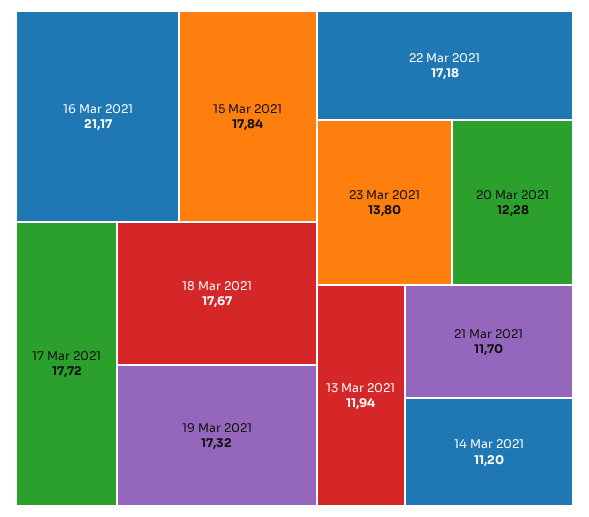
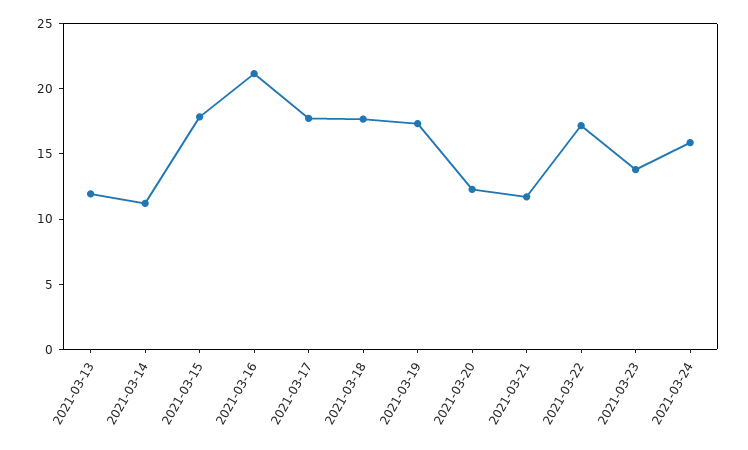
2021-03-24: none -> 16

